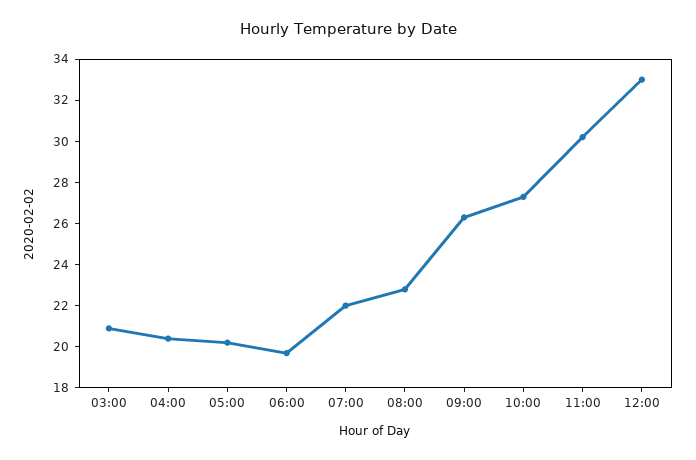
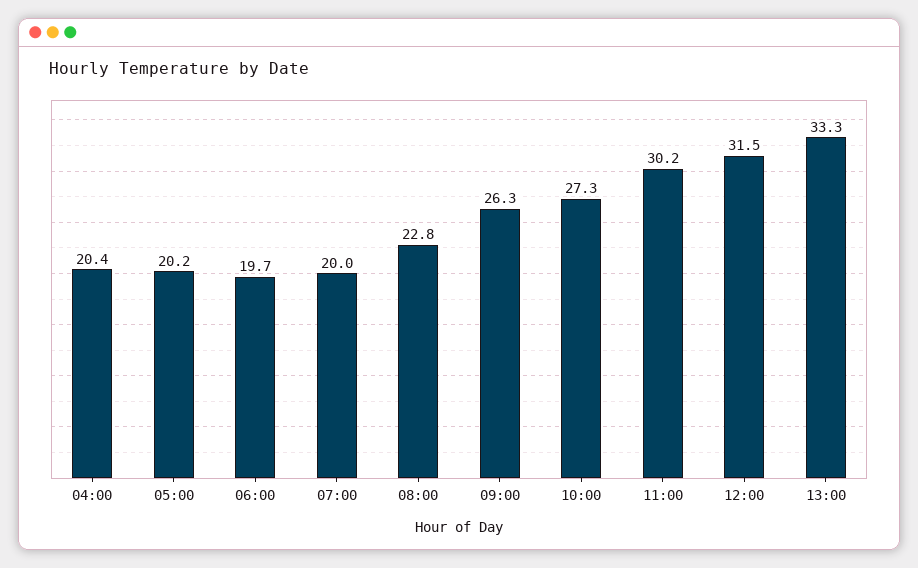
03:00: 21 -> none
07:00: 22 -> 20
12:00: 33 -> 31.5
13:00: none -> 33.3

